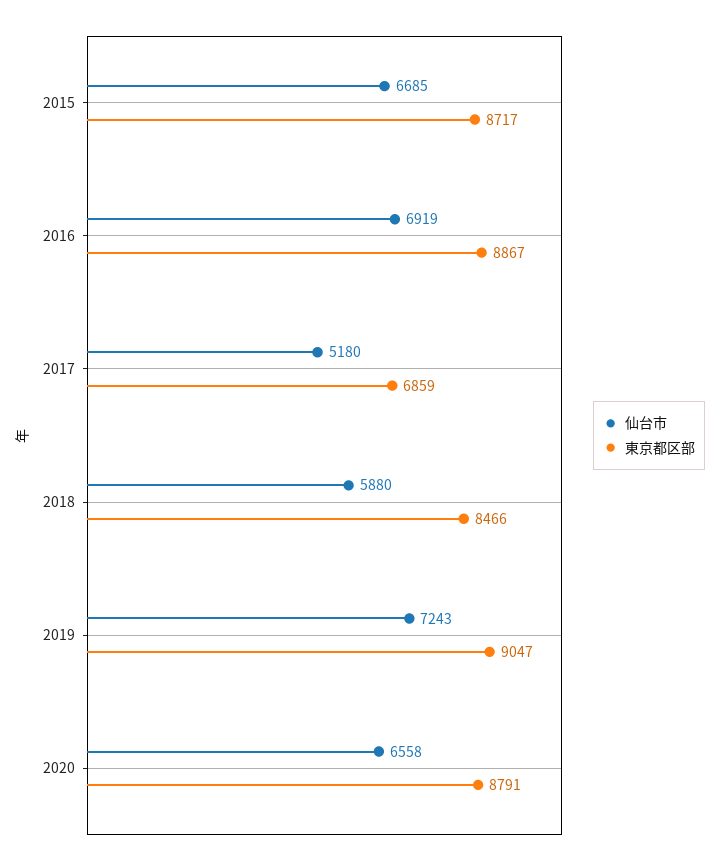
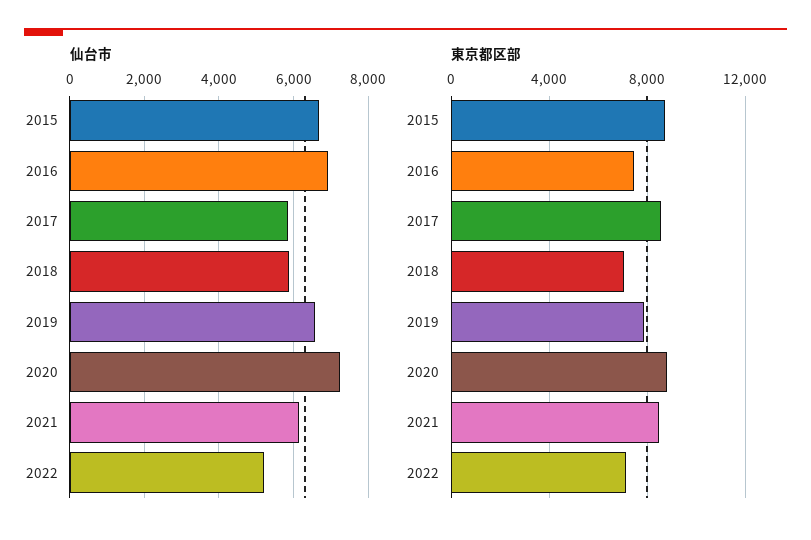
東京都区部, 2016: 8867 -> 7500
仙台市, 2017: 5180 -> 5800
東京都区部, 2017: 6859 -> 8500
東京都区部, 2018: 8466 -> 7000
仙台市, 2019: 7243 -> 6600
東京都区部, 2019: 9047 -> 8000
仙台市, 2020: 6558 -> 7200
仙台市, 2021: none -> 6200
仙台市, 2022: none -> 5200
東京都区部, 2021: none -> 8500
東京都区部, 2022: none -> 7000

